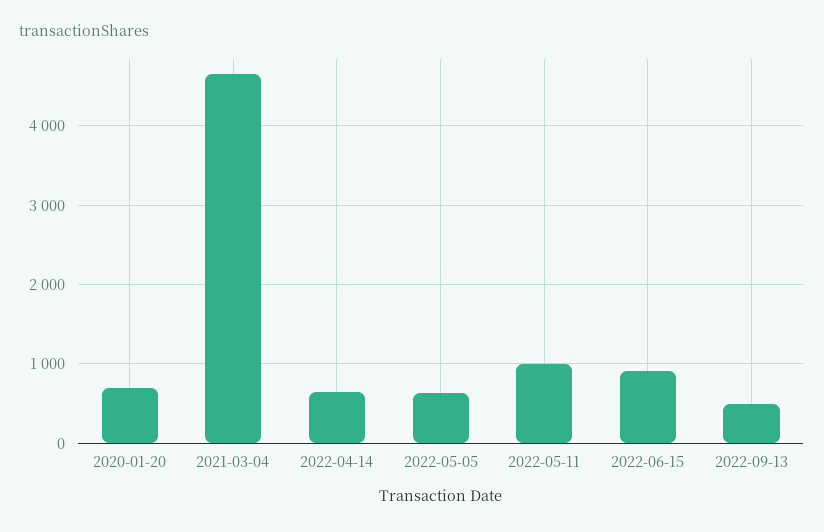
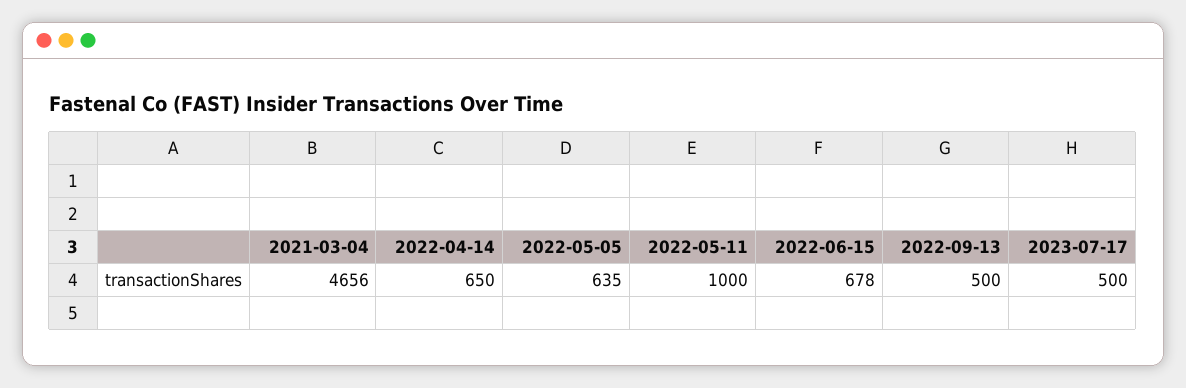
2020-01-20: 700 -> none
2022-06-15: 900 -> 678
2023-07-17: none -> 500

